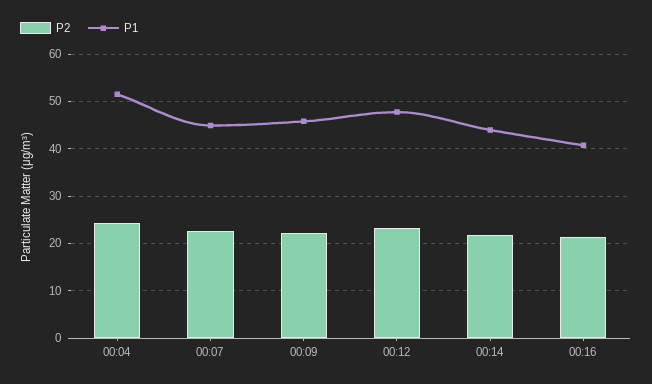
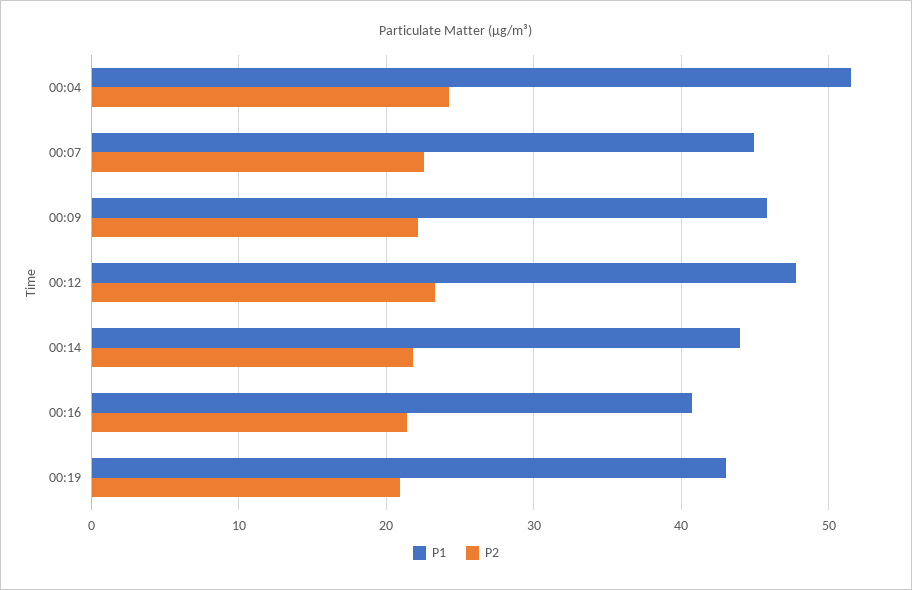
P1, 00:19: none -> 43
P2, 00:19: none -> 21

